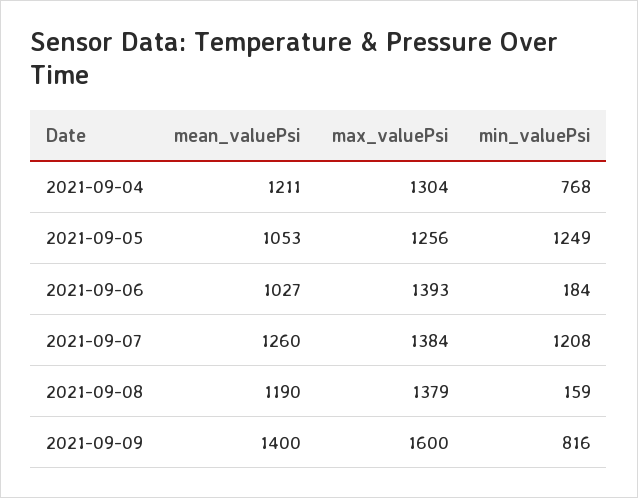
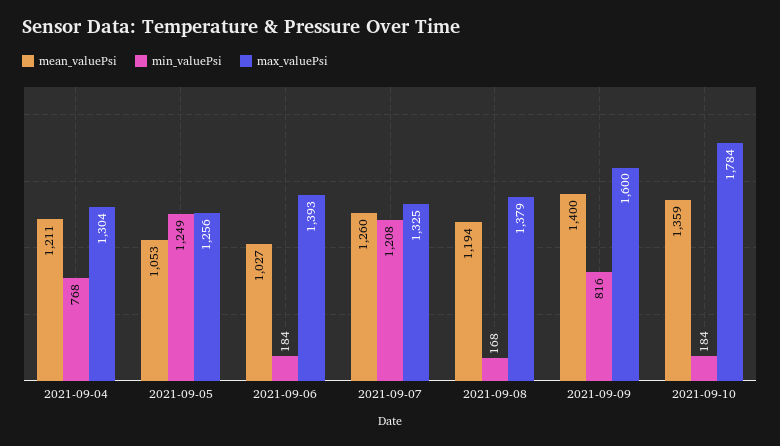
max_valuePsi, 2021-09-07: 1384 -> 1325
mean_valuePsi, 2021-09-08: 1190 -> 1194
min_valuePsi, 2021-09-08: 159 -> 168
mean_valuePsi, 2021-09-10: none -> 1359
min_valuePsi, 2021-09-10: none -> 184
max_valuePsi, 2021-09-10: none -> 1784

